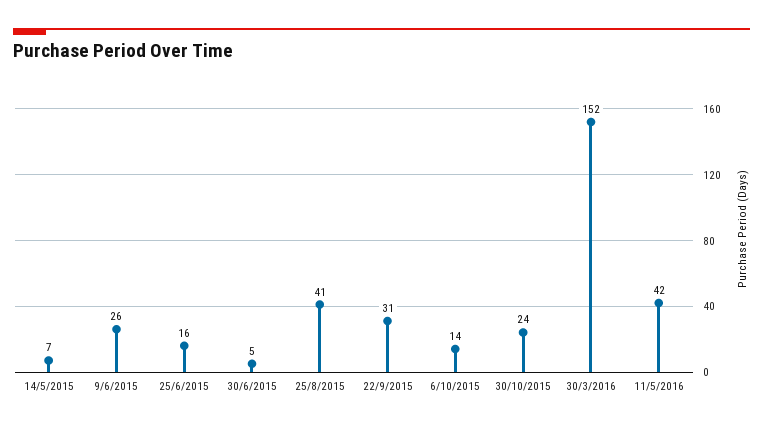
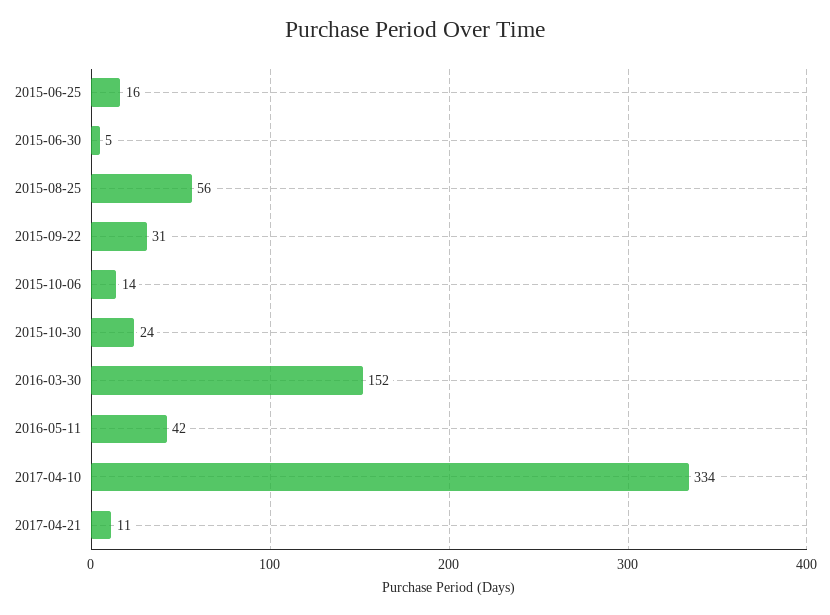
14/5/2015: 7 -> none
9/6/2015: 26 -> none
25/8/2015: 41 -> 56
2017-04-10: none -> 334
2017-04-21: none -> 11

